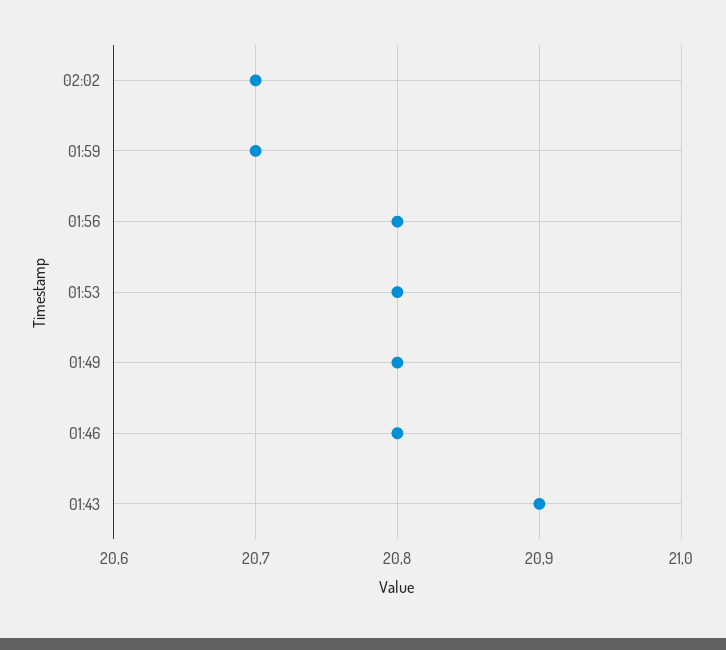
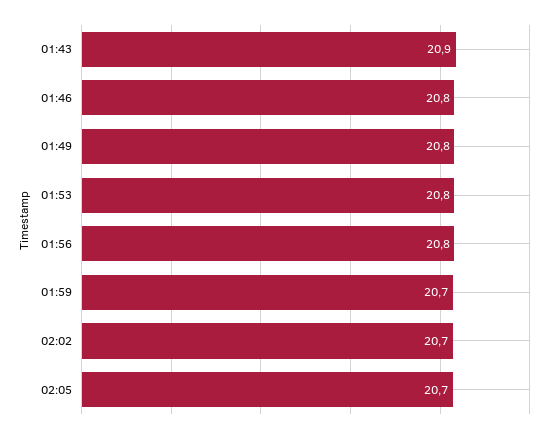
02:05: none -> 20.7

